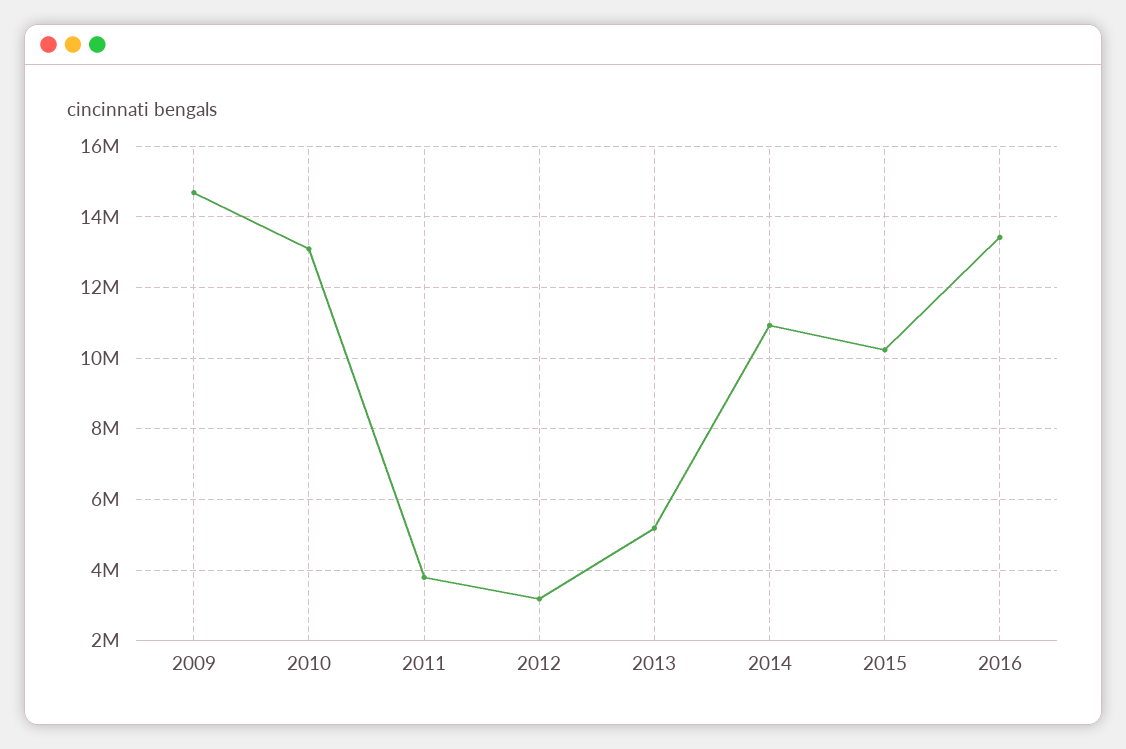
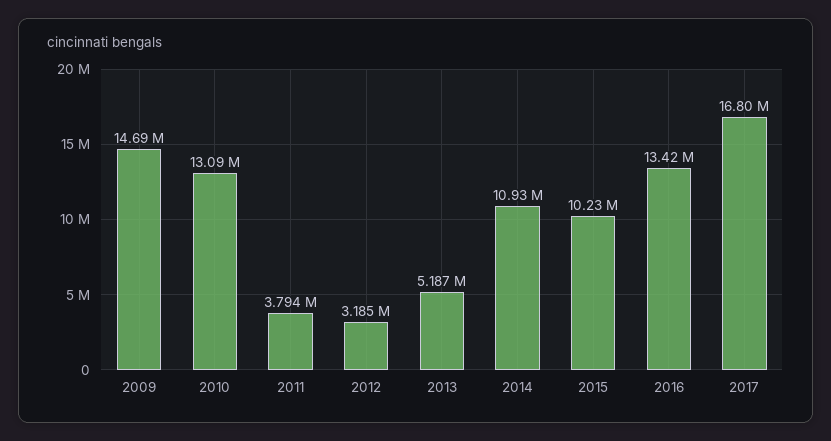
2017: none -> 16800000

